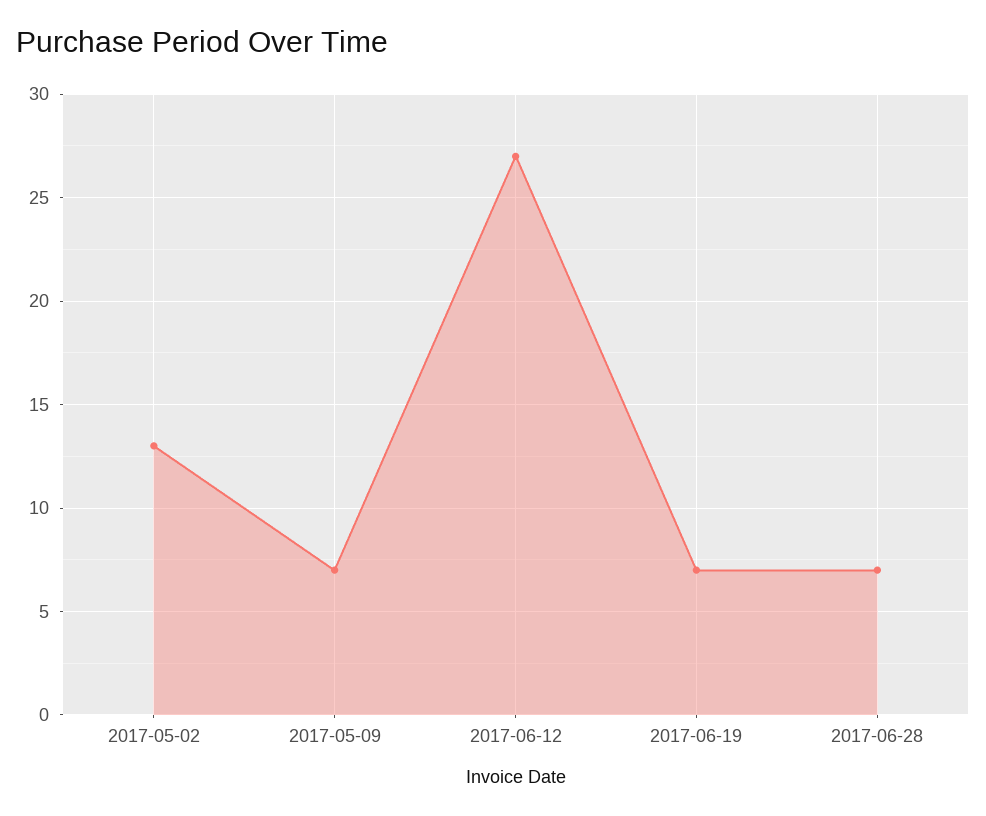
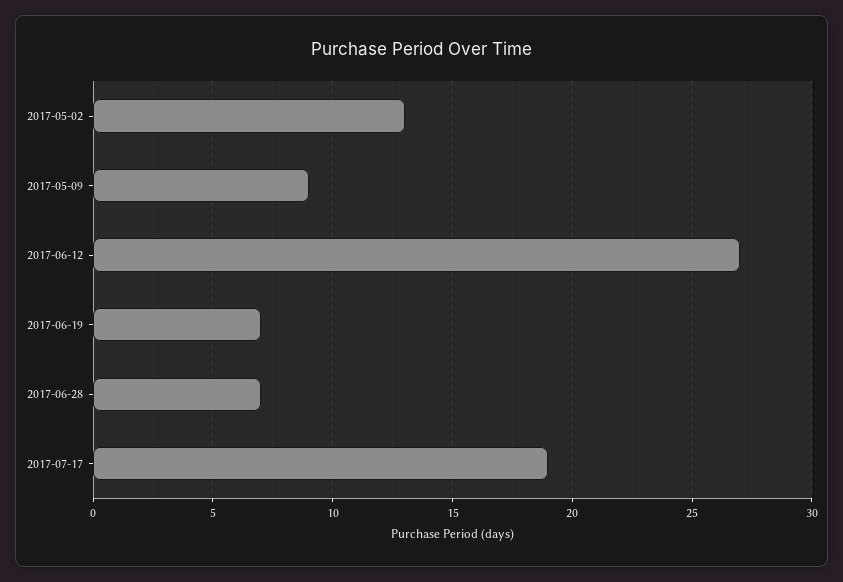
2017-05-09: 7 -> 9
2017-07-17: none -> 19

